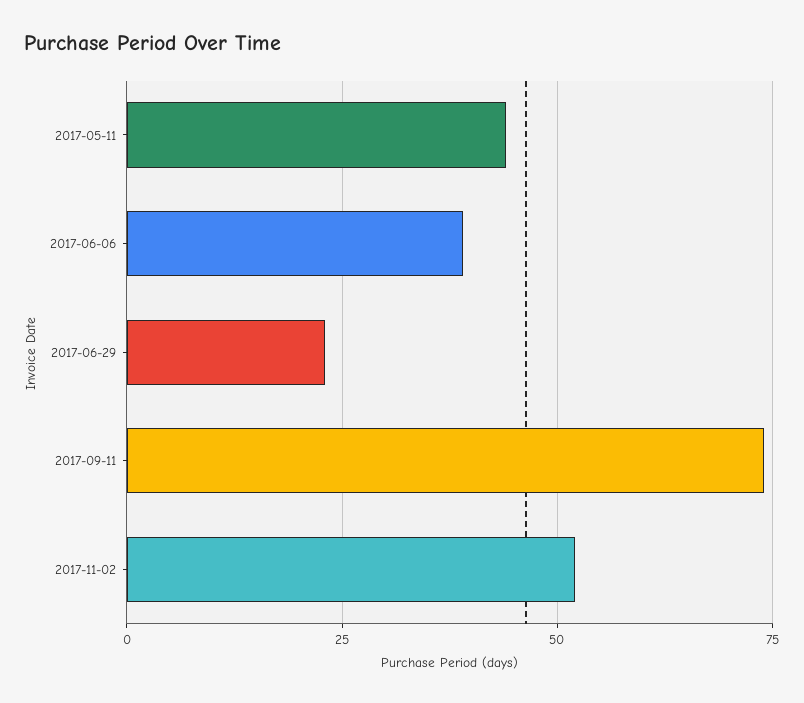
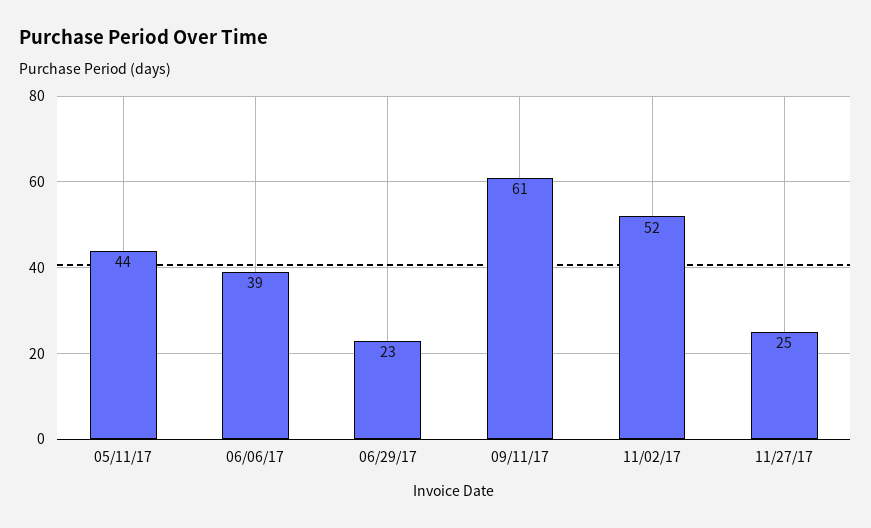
2017-09-11: 75 -> 61
11/27/17: none -> 25

